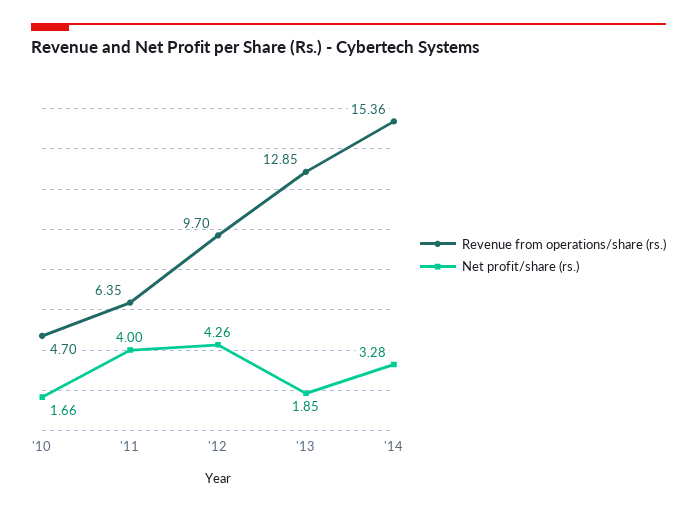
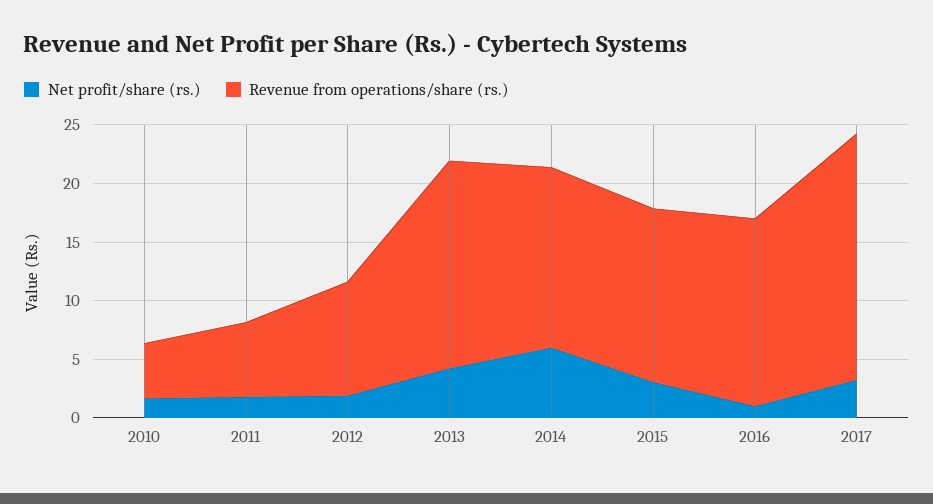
Net profit/share (rs.), '11: 4 -> 2
Net profit/share (rs.), '12: 4.26 -> 2
Revenue from operations/share (rs.), '13: 12.85 -> 18
Net profit/share (rs.), '13: 1.85 -> 4
Net profit/share (rs.), '14: 3.28 -> 6
Net profit/share (rs.), 2015: none -> 3
Revenue from operations/share (rs.), 2015: none -> 15
Net profit/share (rs.), 2016: none -> 1
Revenue from operations/share (rs.), 2016: none -> 16
Net profit/share (rs.), 2017: none -> 3
Revenue from operations/share (rs.), 2017: none -> 21

